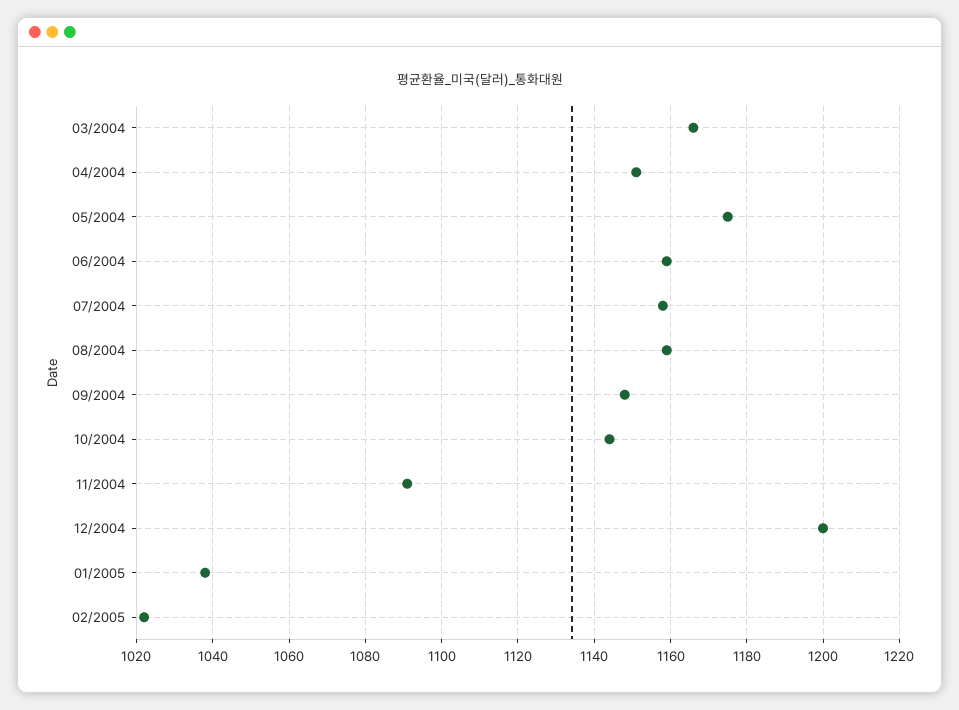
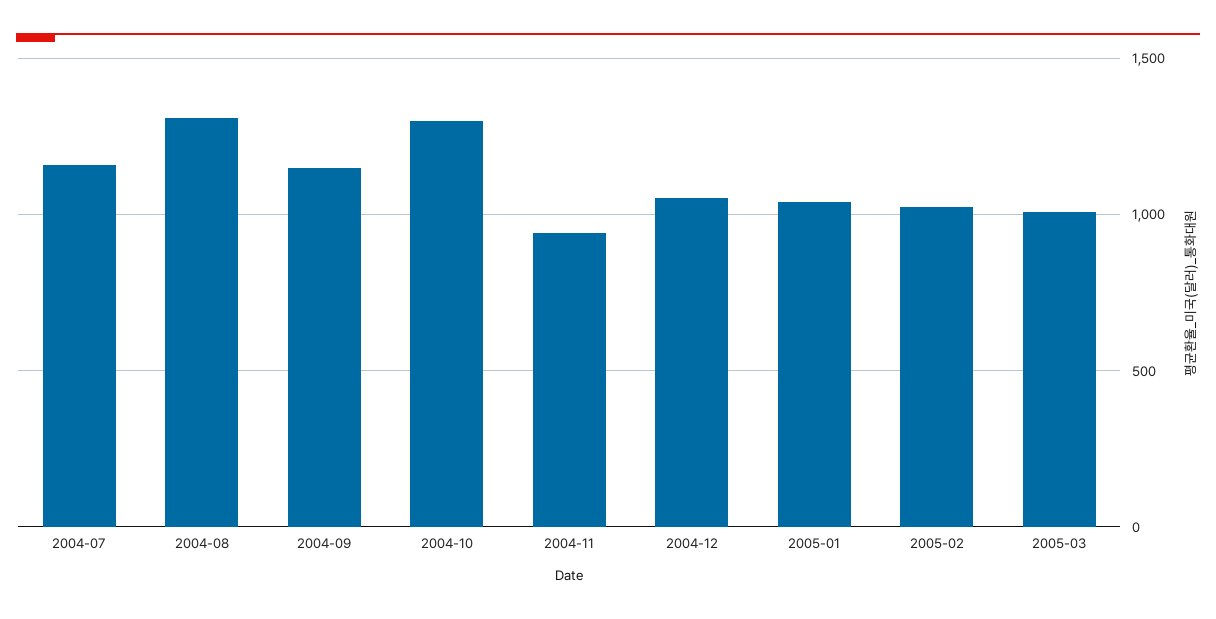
03/2004: 1165 -> none
04/2004: 1150 -> none
05/2004: 1175 -> none
06/2004: 1160 -> none
08/2004: 1160 -> 1300
10/2004: 1145 -> 1300
11/2004: 1090 -> 950
12/2004: 1200 -> 1050
2005-03: none -> 1000

